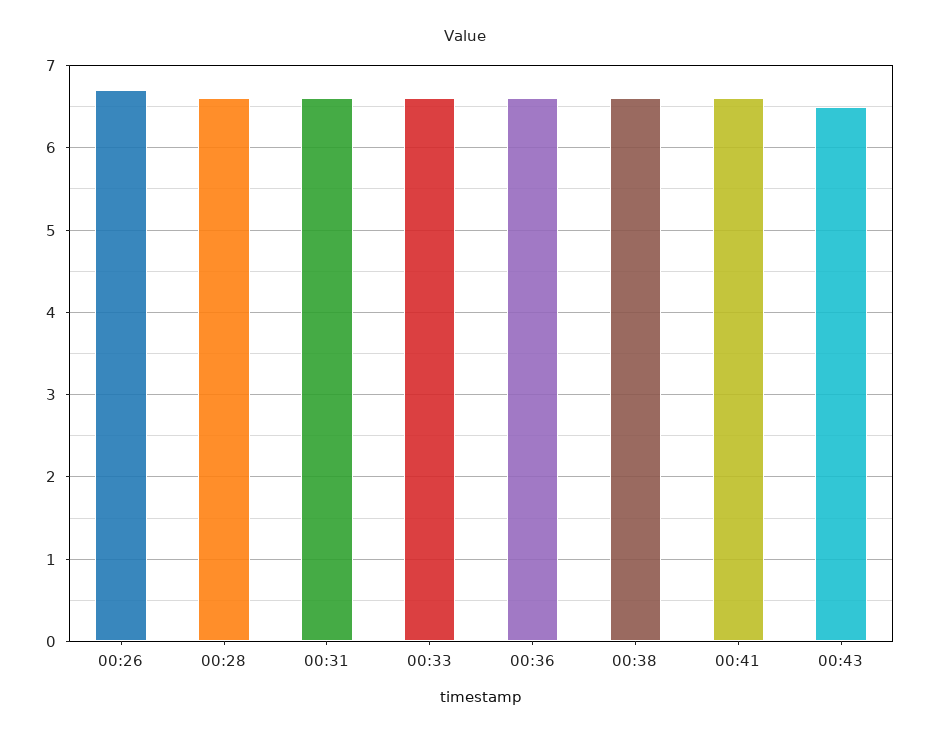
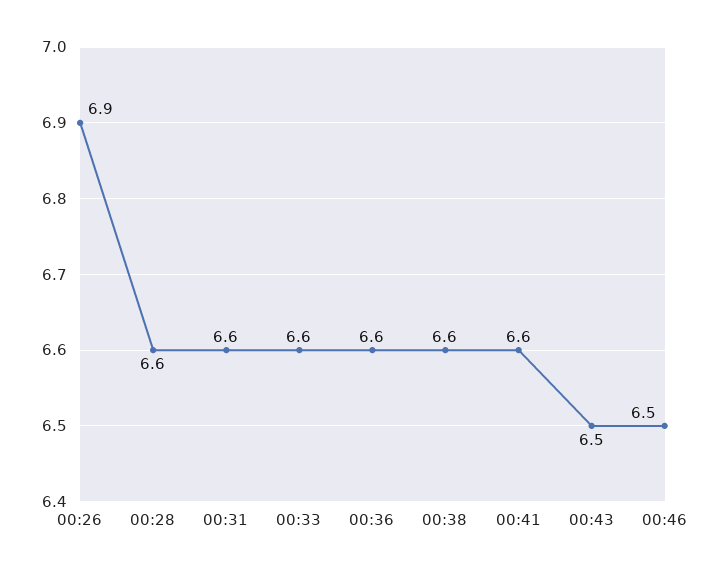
00:26: 6.7 -> 6.9
00:46: none -> 6.5

